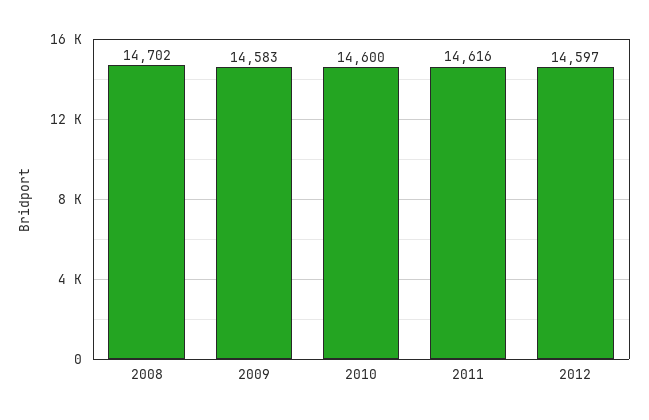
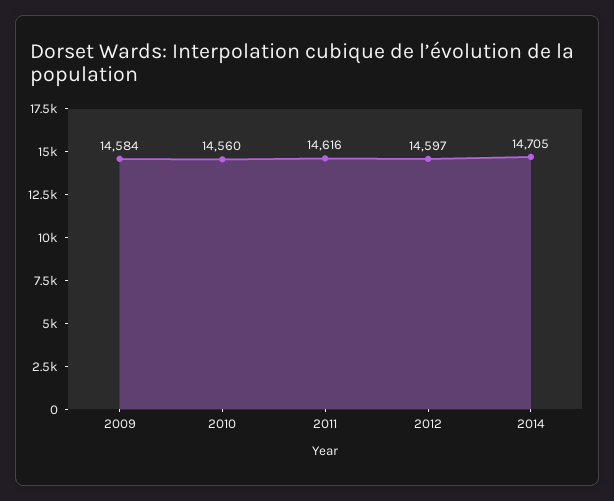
2008: 14702 -> none
2009: 14583 -> 14584
2010: 14600 -> 14560
2014: none -> 14705

